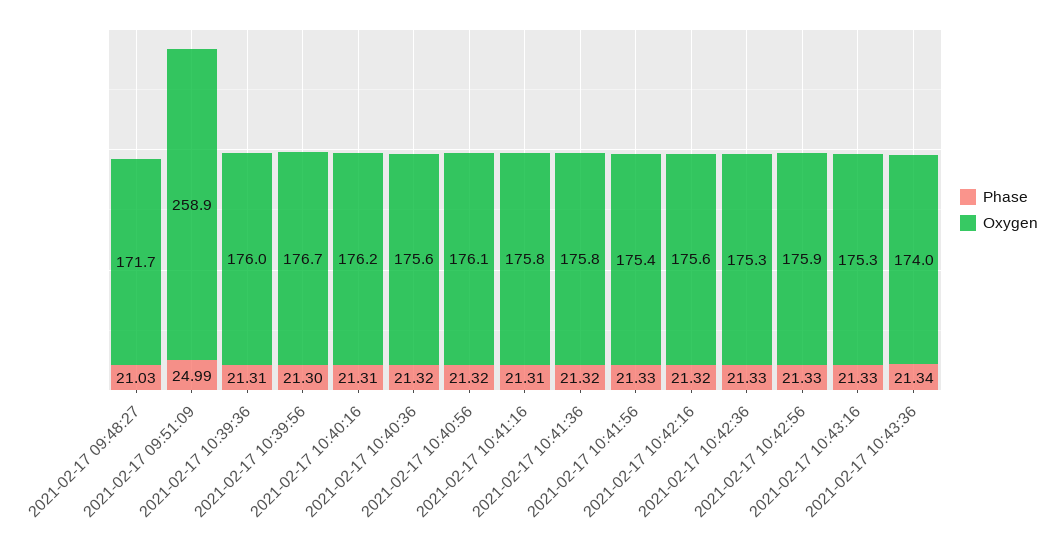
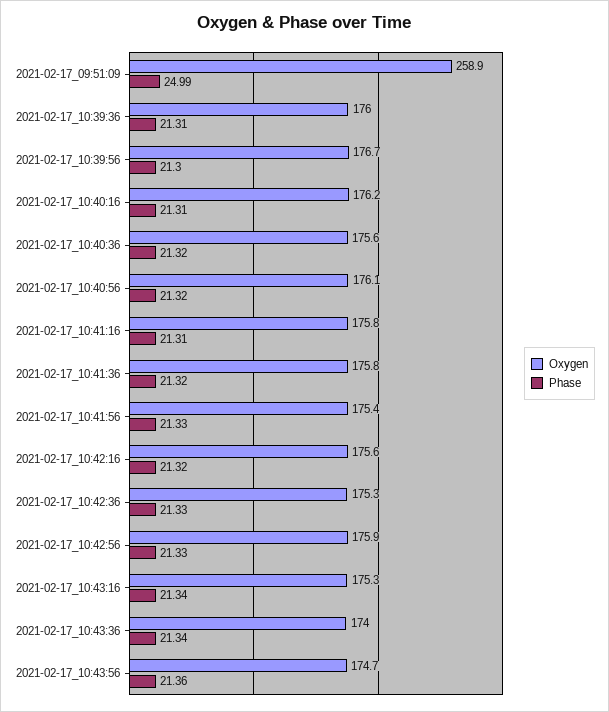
Phase, 2021-02-17 09:48:27: 21.03 -> none
Oxygen, 2021-02-17 09:48:27: 171.7 -> none
Phase, 2021-02-17 10:43:16: 21.33 -> 21.34
Oxygen, 2021-02-17_10:43:56: none -> 174.7
Phase, 2021-02-17_10:43:56: none -> 21.36

